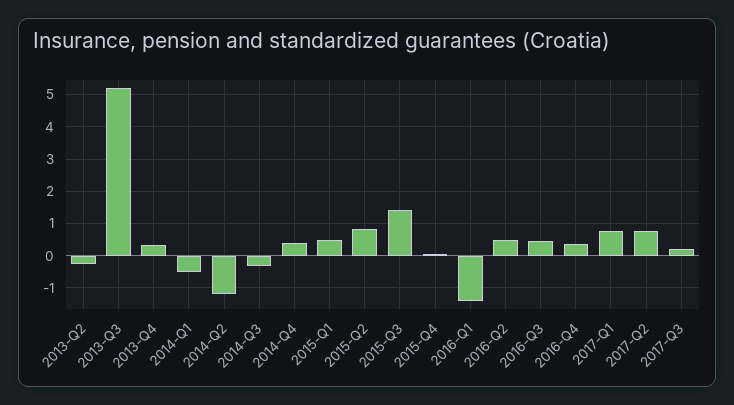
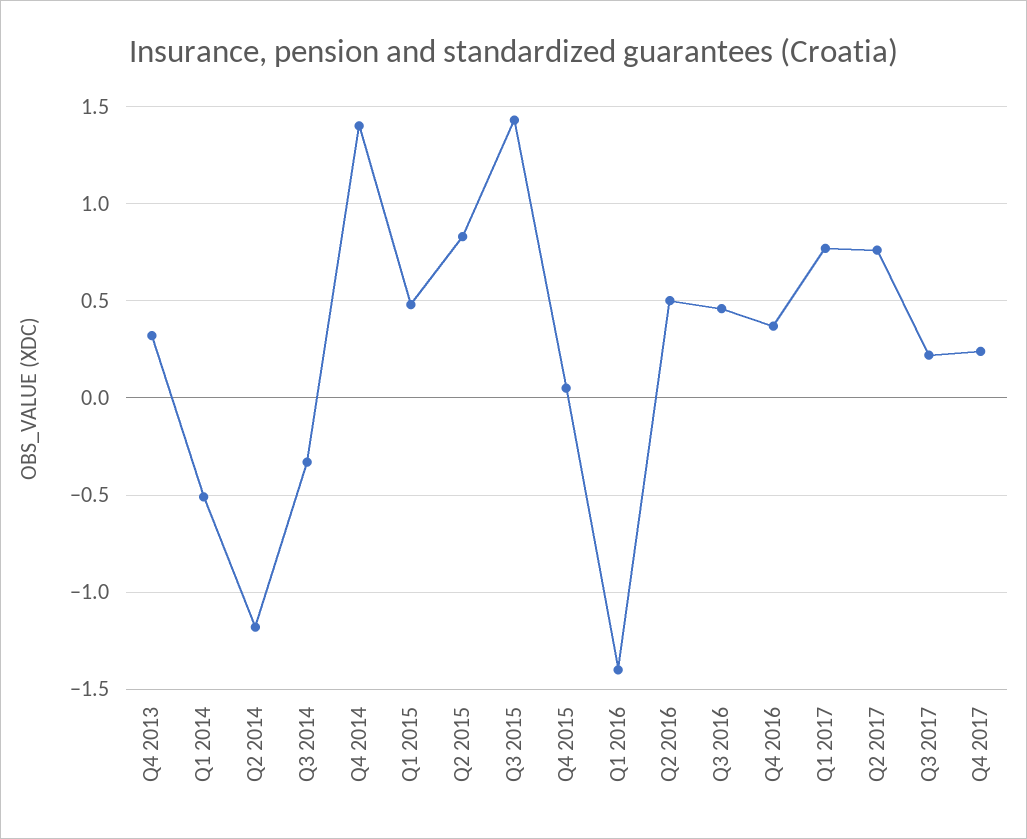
2013-Q2: -0.2 -> none
2013-Q3: 5.2 -> none
2014-Q4: 0.4 -> 1.4
Q4 2017: none -> 0.25

